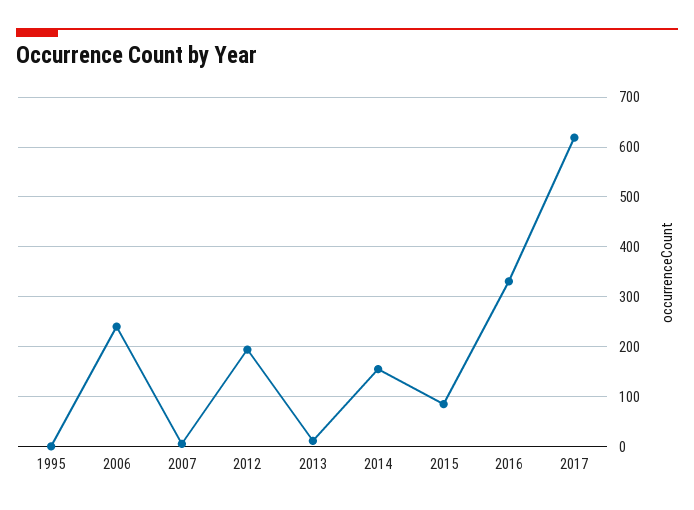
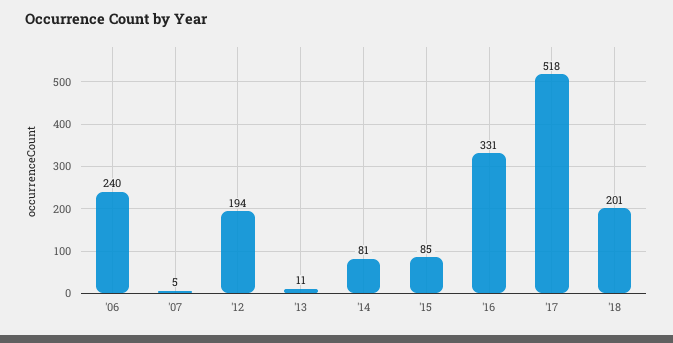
1995: 0 -> none
2014: 160 -> 81
2017: 620 -> 518
'18: none -> 201

